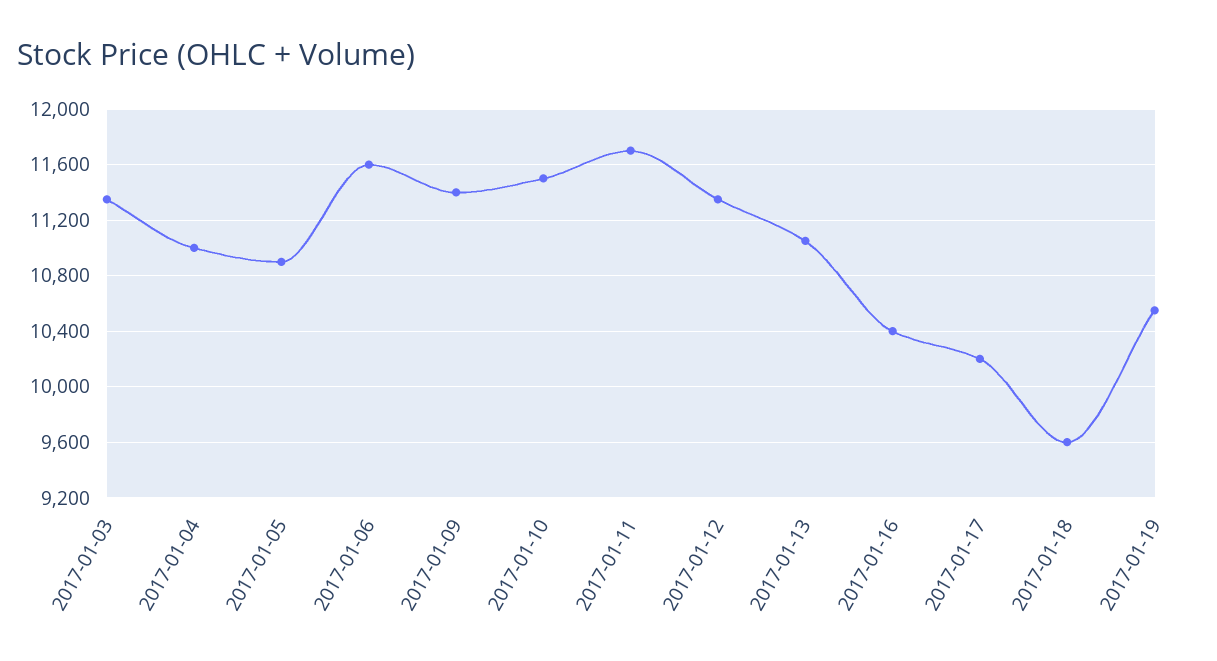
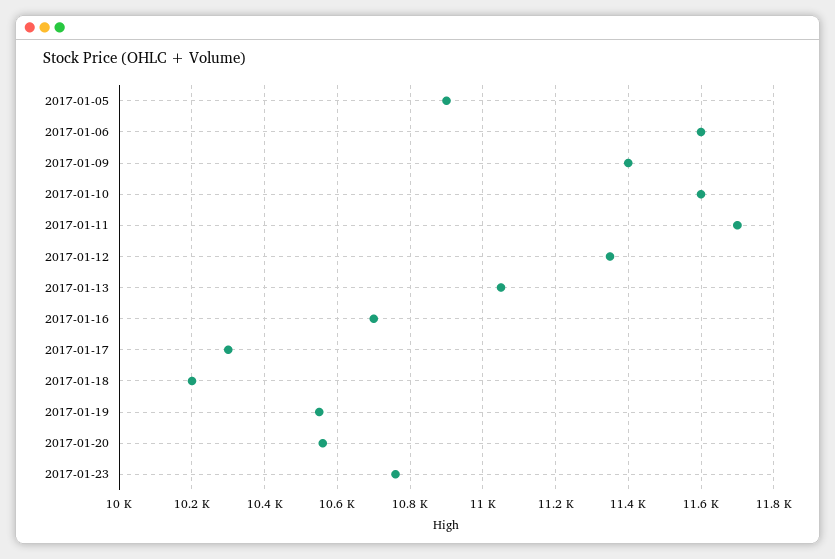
2017-01-03: 11350 -> none
2017-01-04: 11000 -> none
2017-01-10: 11500 -> 11600
2017-01-16: 10400 -> 10700
2017-01-17: 10200 -> 10300
2017-01-18: 9600 -> 10200
2017-01-20: none -> 10560
2017-01-23: none -> 10760

